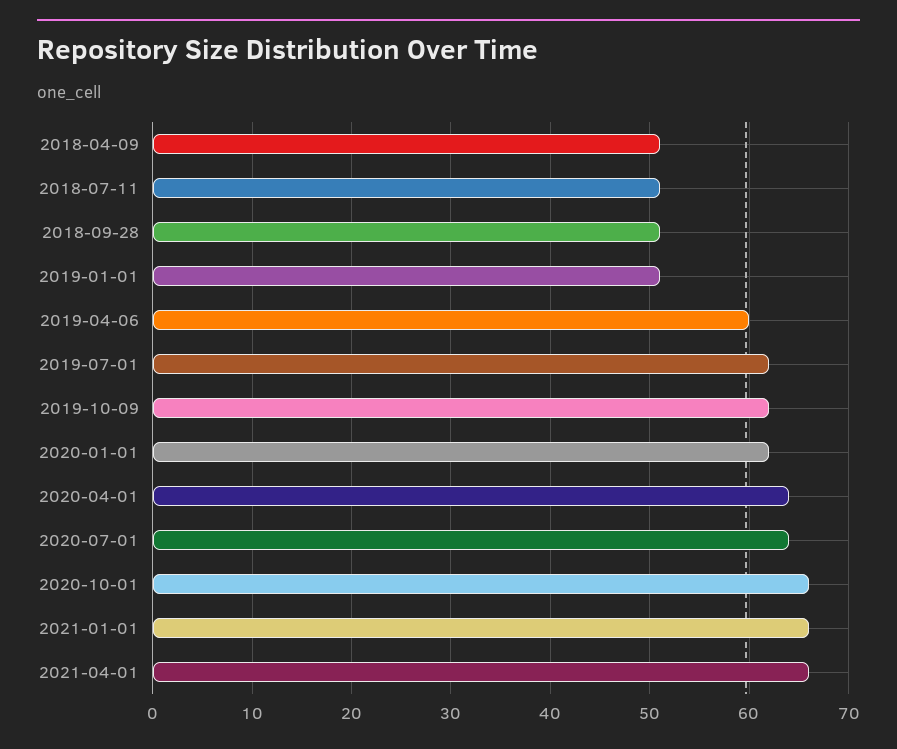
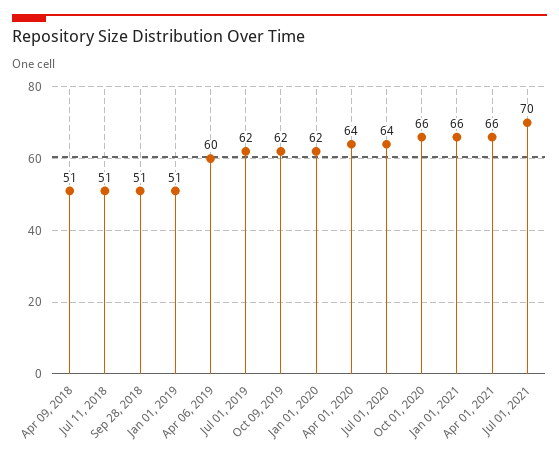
Jul 01, 2021: none -> 70

